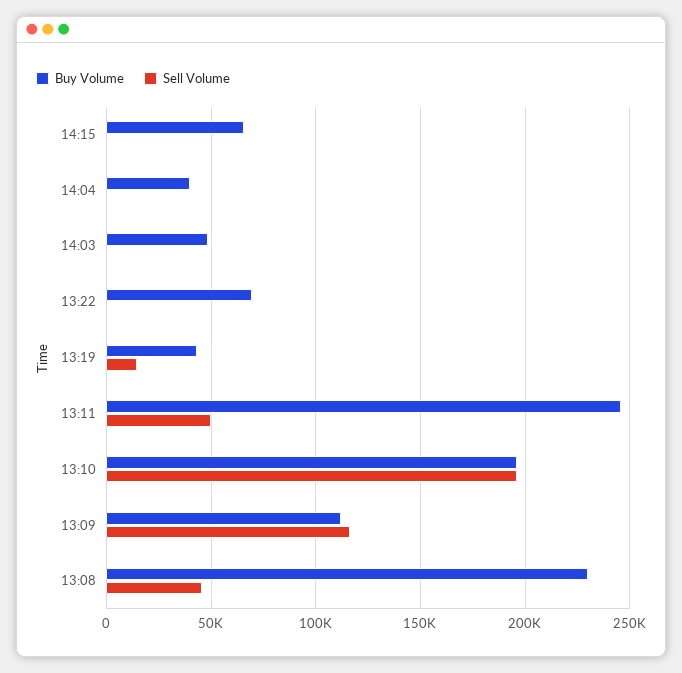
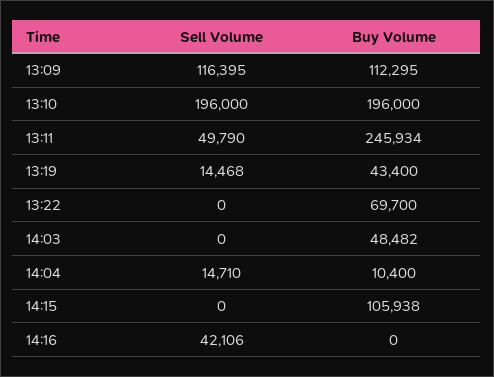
Buy Volume, 14:15: 65000 -> 105938
Buy Volume, 14:04: 40000 -> 10400
Sell Volume, 14:04: 0 -> 14710
Buy Volume, 13:08: 230000 -> none
Sell Volume, 13:08: 45000 -> none
Sell Volume, 14:16: none -> 42106
Buy Volume, 14:16: none -> 0

